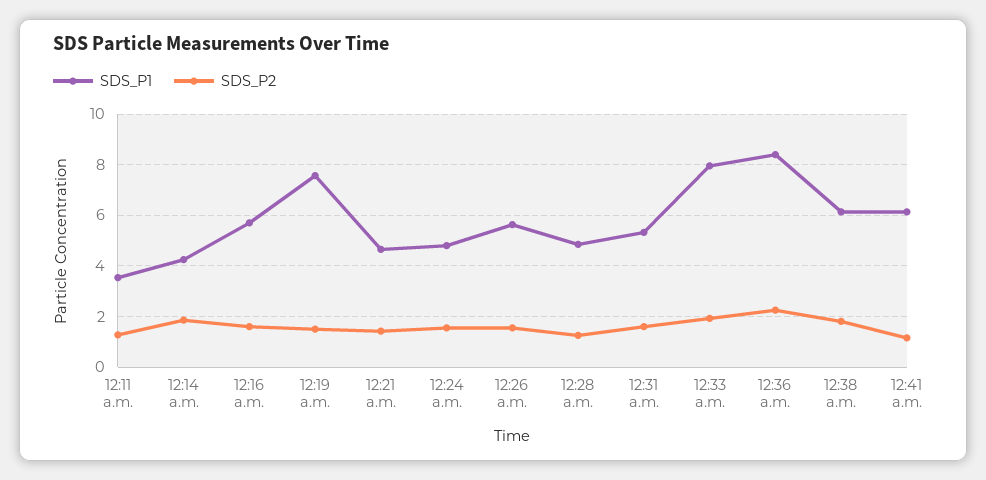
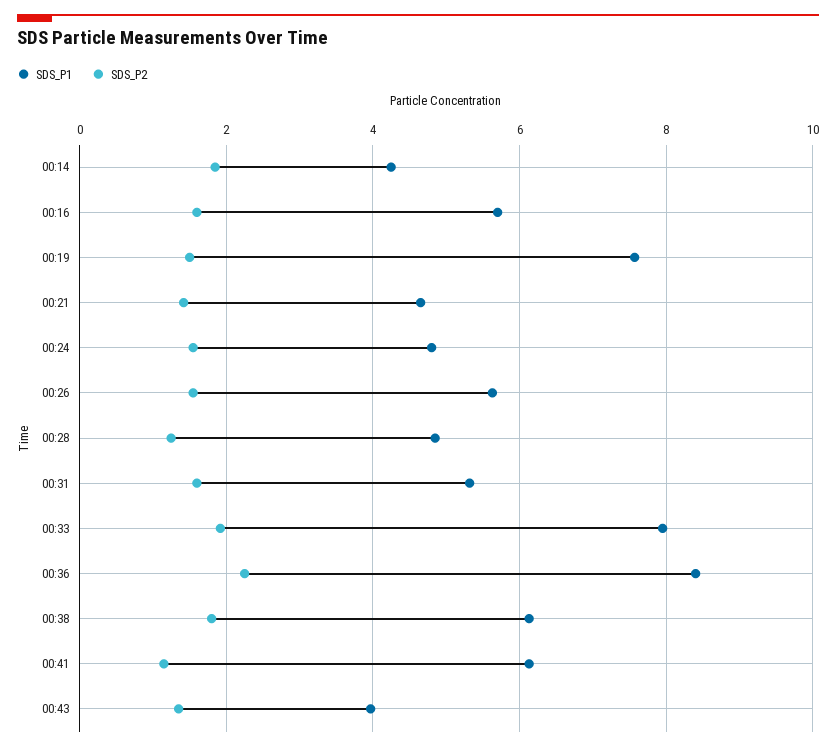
SDS_P1, 12:11 a.m.: 3.5 -> none
SDS_P2, 12:11 a.m.: 1.25 -> none
SDS_P1, 00:43: none -> 4
SDS_P2, 00:43: none -> 1.4

